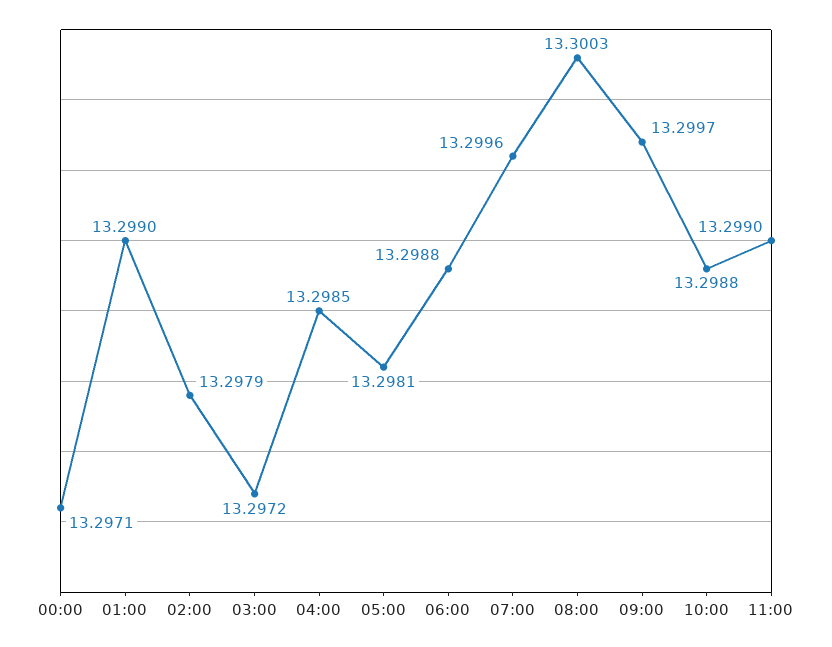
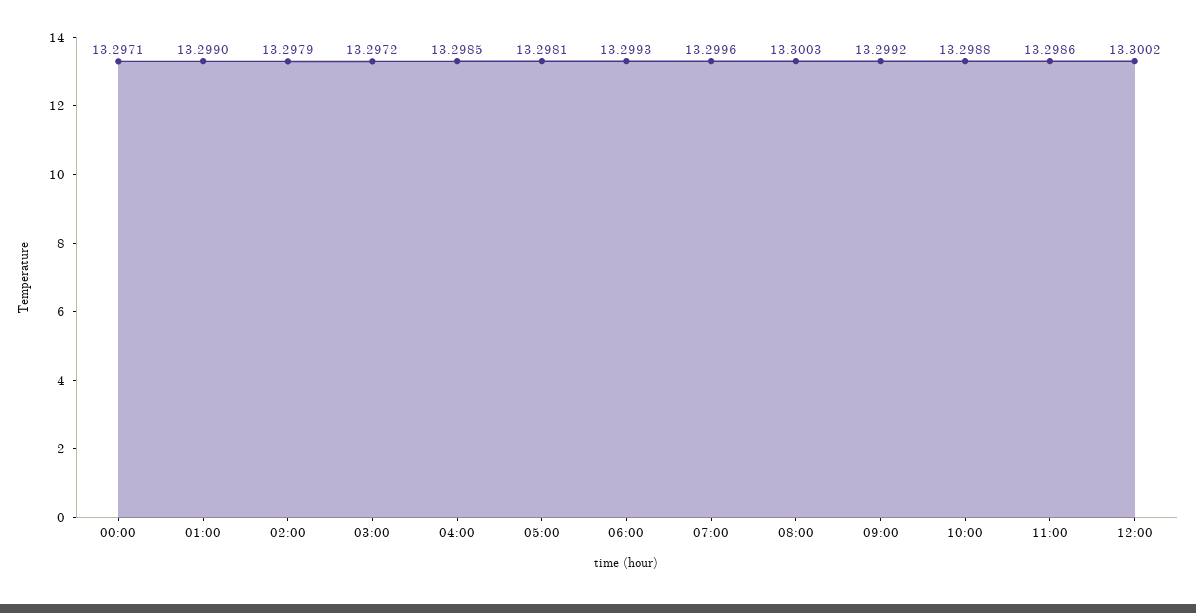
06:00: 13.2988 -> 13.2993
09:00: 13.2997 -> 13.2992
11:00: 13.299 -> 13.2986
12:00: none -> 13.3002

